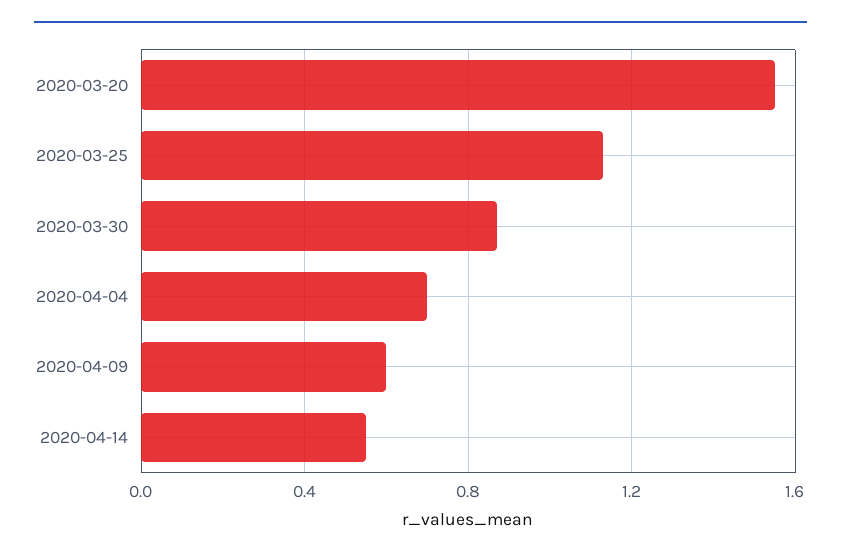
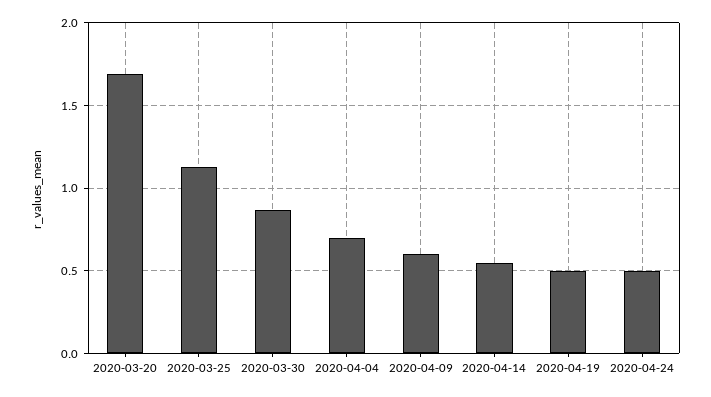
2020-03-20: 1.55 -> 1.7
2020-04-19: none -> 0.5
2020-04-24: none -> 0.5

